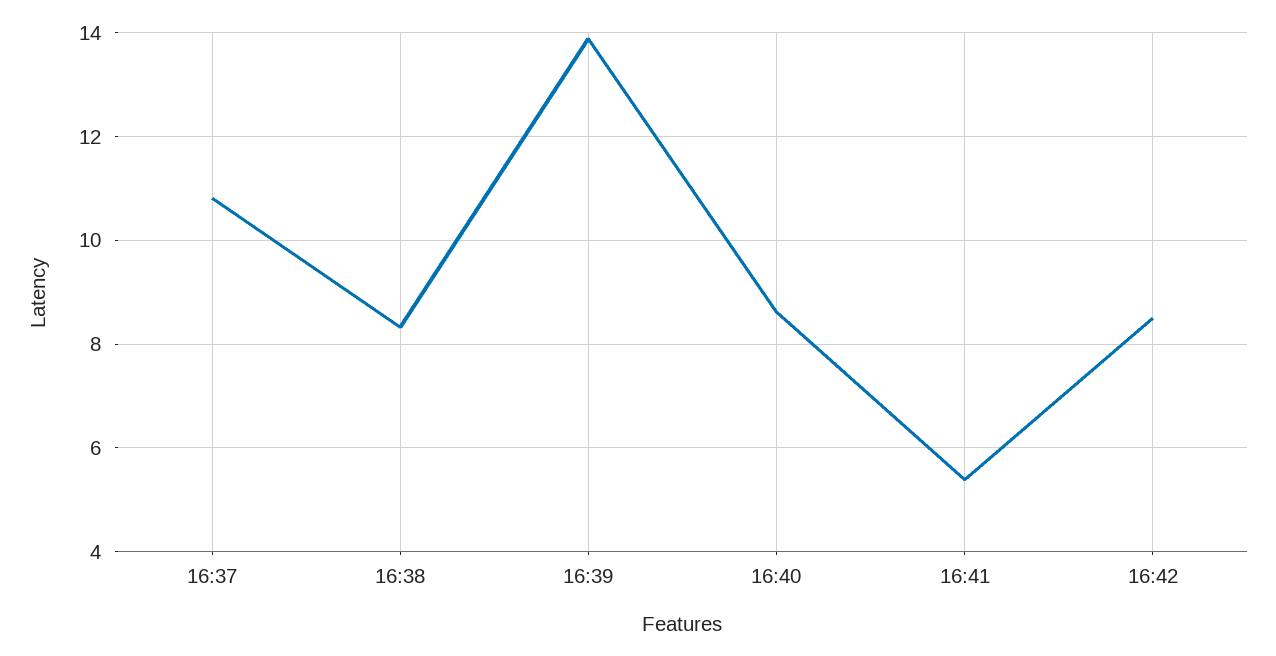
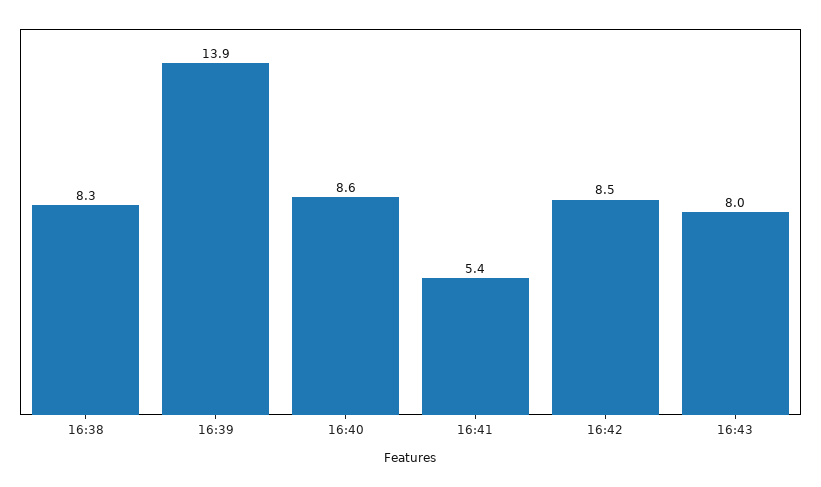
16:37: 10.8 -> none
16:43: none -> 8

